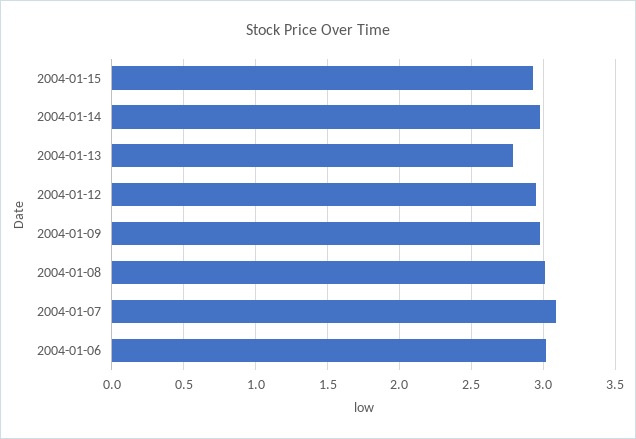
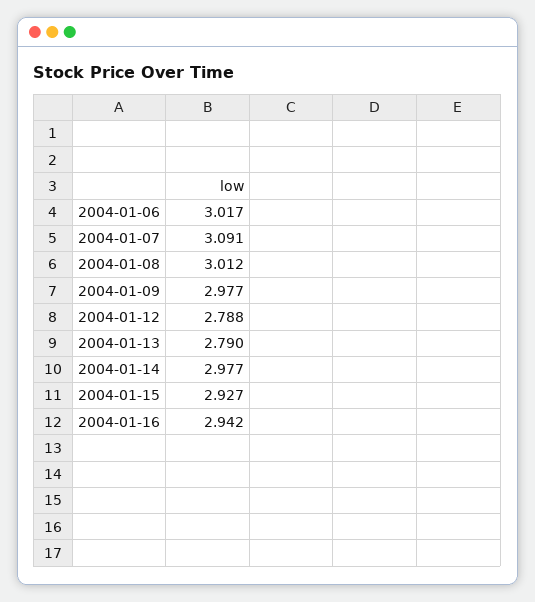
2004-01-12: 2.95 -> 2.788
2004-01-16: none -> 2.942

